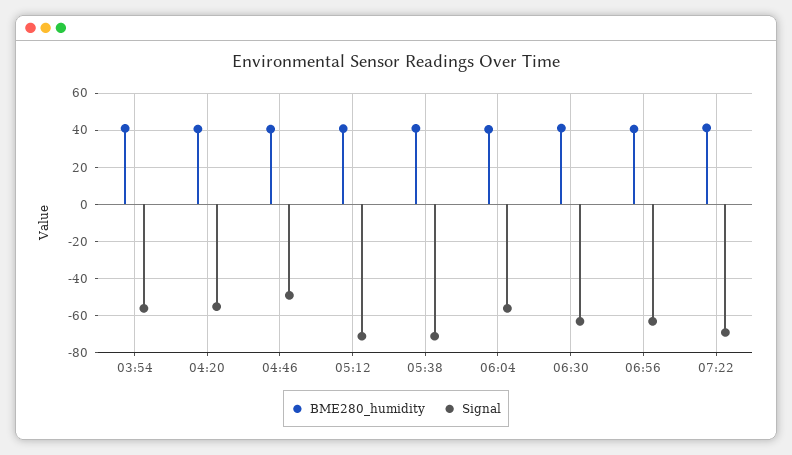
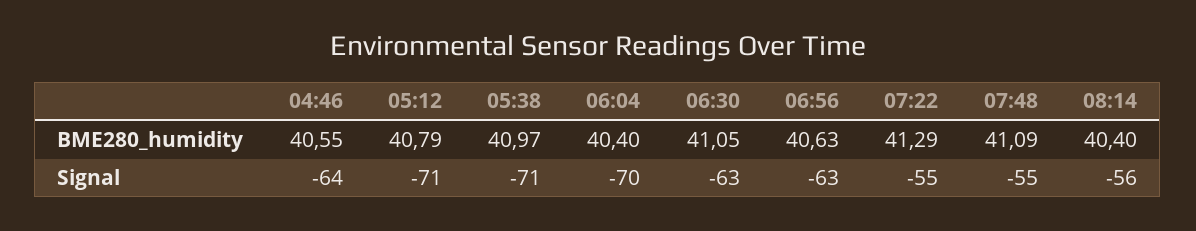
BME280_humidity, 03:54: 40 -> none
Signal, 03:54: -55 -> none
BME280_humidity, 04:20: 40 -> none
Signal, 04:20: -55 -> none
Signal, 04:46: -50 -> -64
Signal, 06:04: -55 -> -70
Signal, 07:22: -70 -> -55
BME280_humidity, 07:48: none -> 41.09
BME280_humidity, 08:14: none -> 40.4
Signal, 07:48: none -> -55
Signal, 08:14: none -> -56

